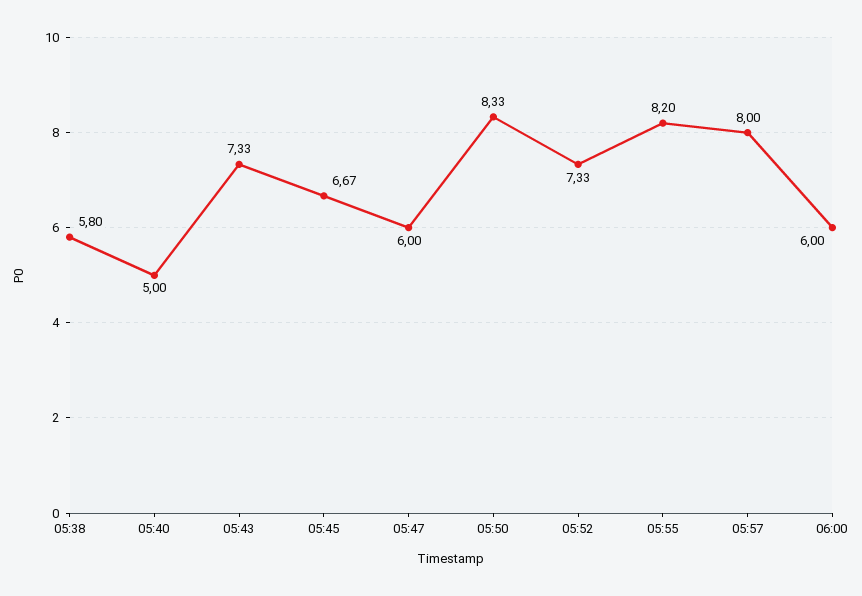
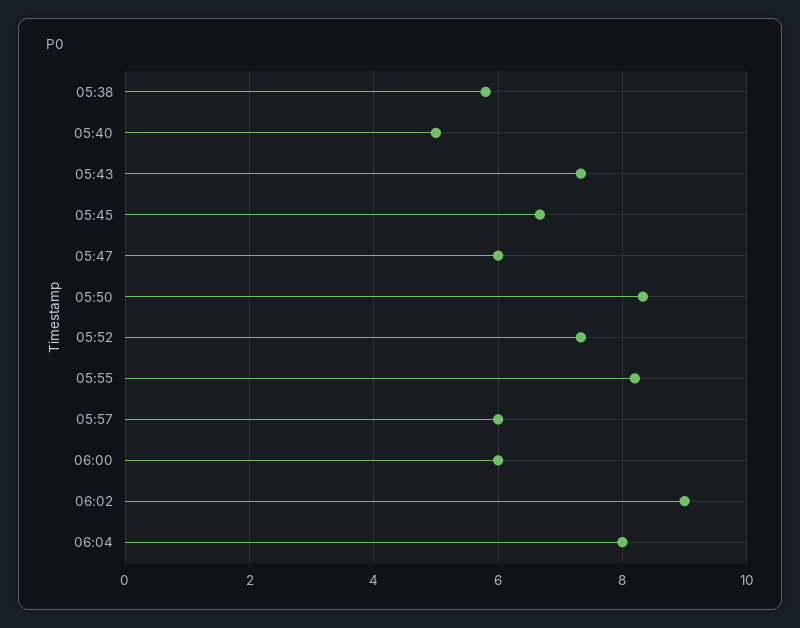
05:57: 8 -> 6
06:02: none -> 9
06:04: none -> 8

